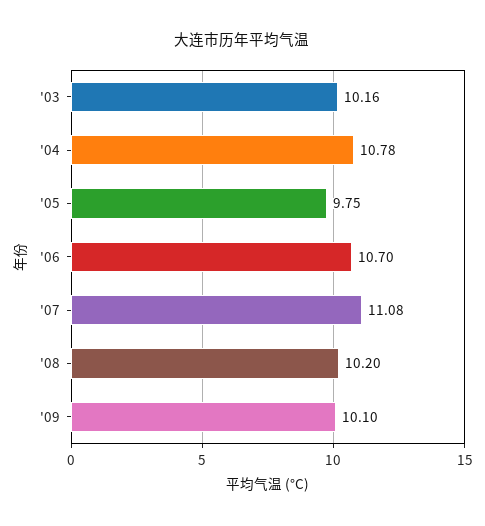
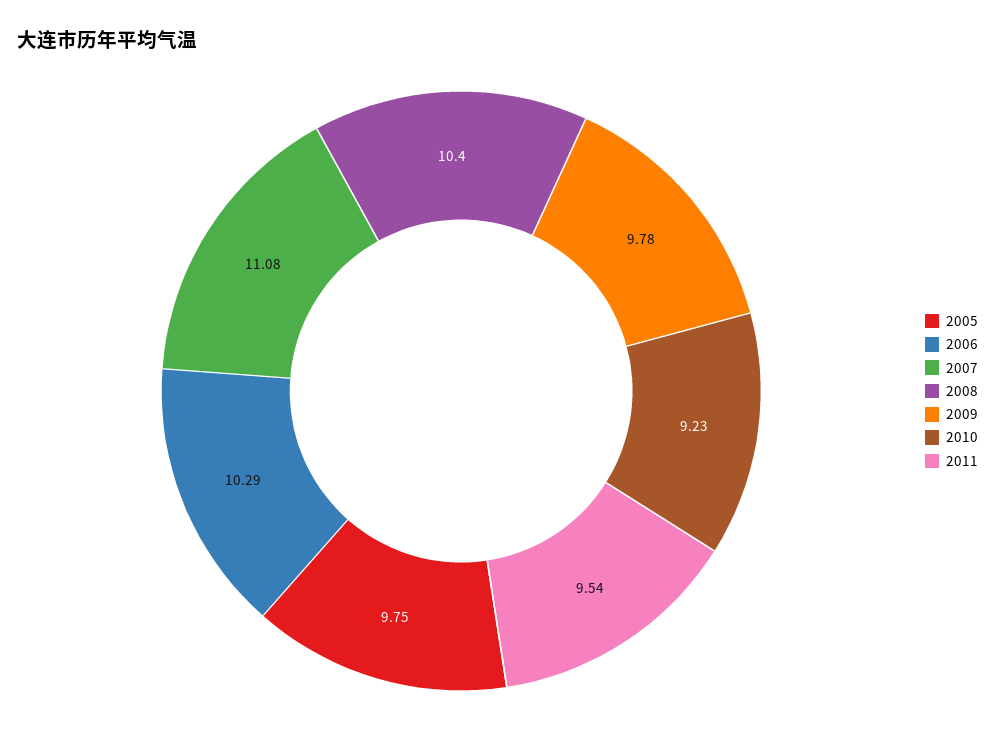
'03: 10.16 -> none
'04: 10.78 -> none
'06: 10.7 -> 10.29
'08: 10.2 -> 10.4
'09: 10.1 -> 9.78
2010: none -> 9.23
2011: none -> 9.54

